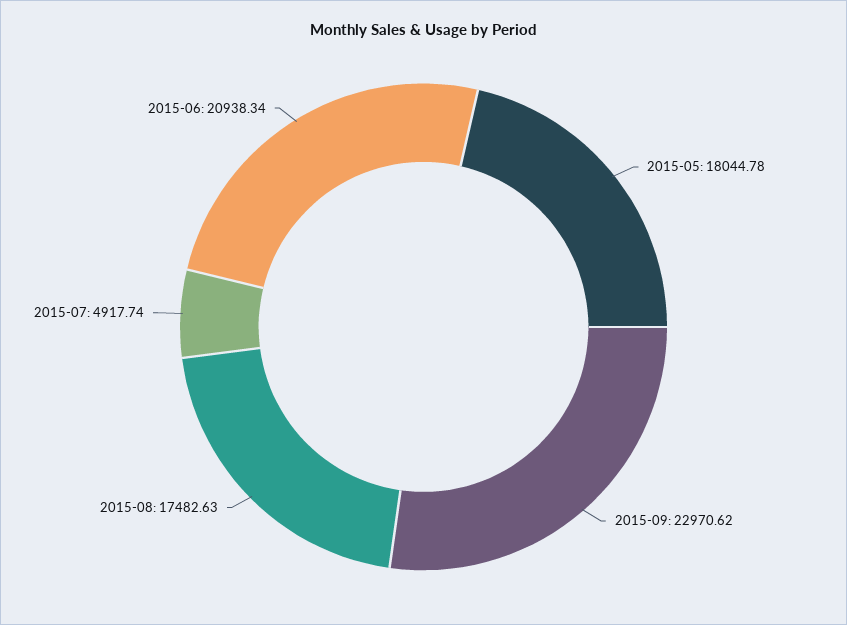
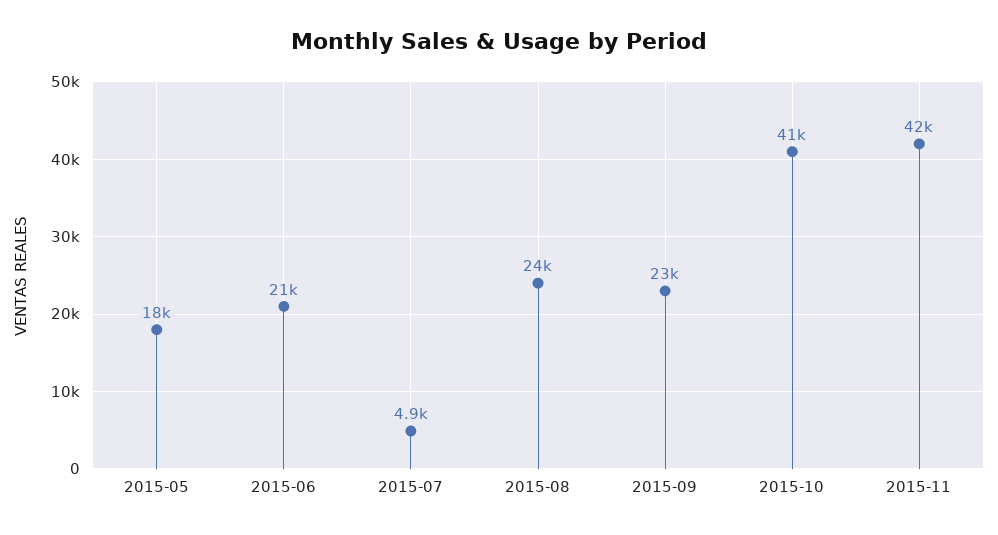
2015-08: 17482.63 -> 24000
2015-10: none -> 41000
2015-11: none -> 42000

